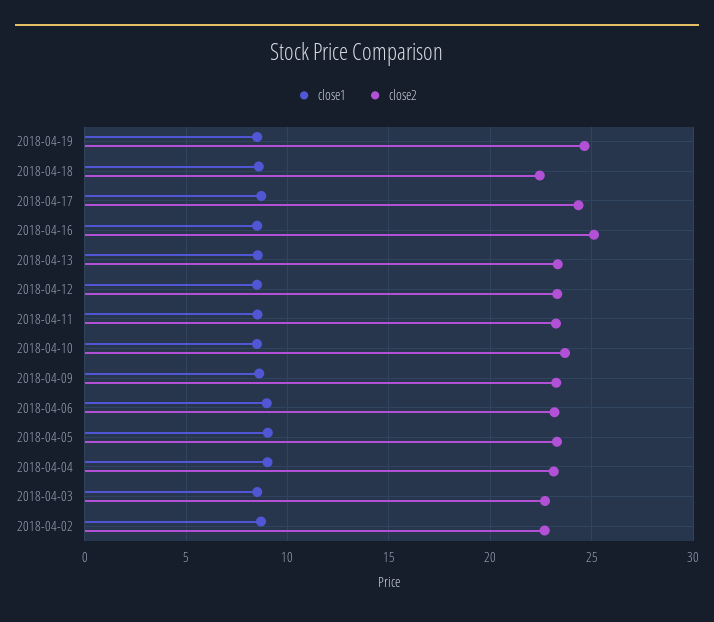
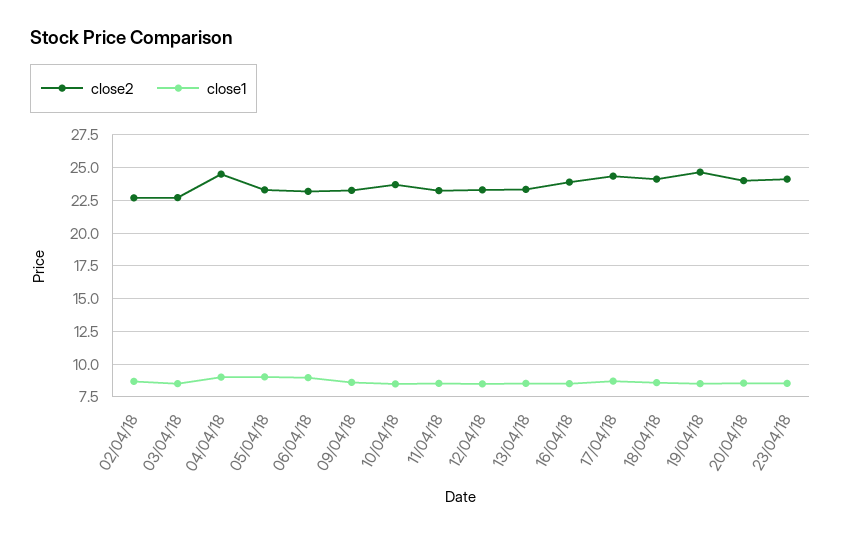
close2, 2018-04-18: 22.5 -> 24
close2, 2018-04-16: 25 -> 24
close2, 2018-04-04: 23 -> 24.5
close2, 20/04/18: none -> 24
close1, 20/04/18: none -> 8.5
close2, 23/04/18: none -> 24
close1, 23/04/18: none -> 8.5

